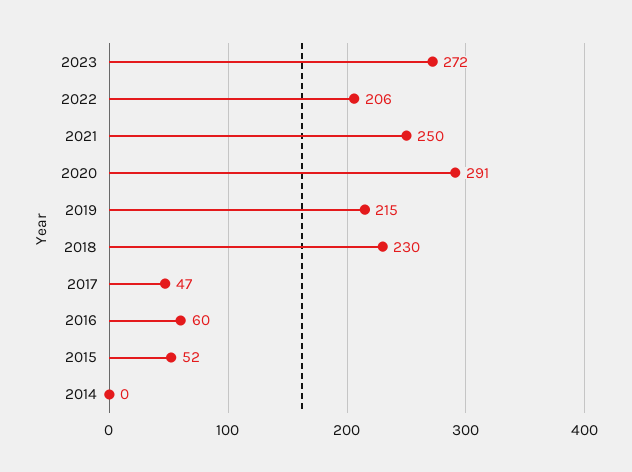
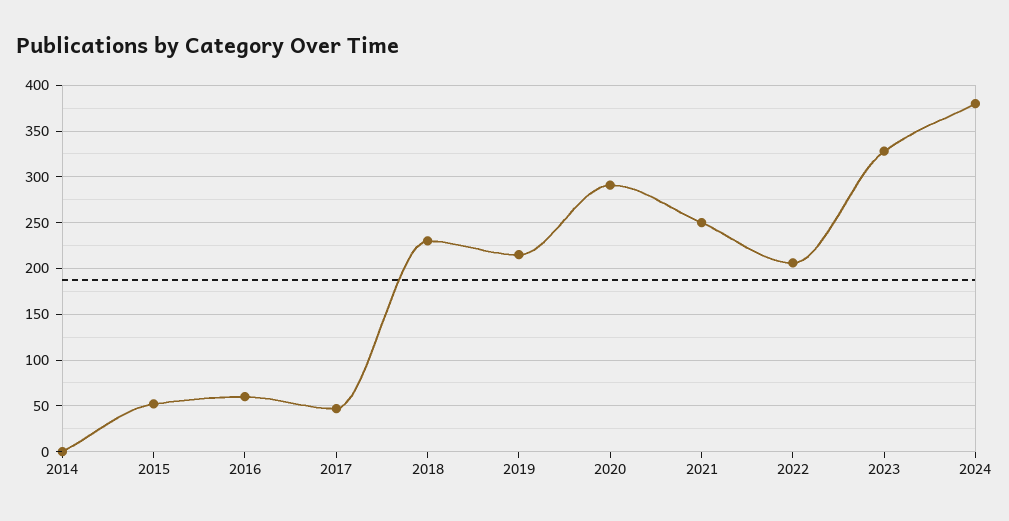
2023: 272 -> 330
2024: none -> 380

